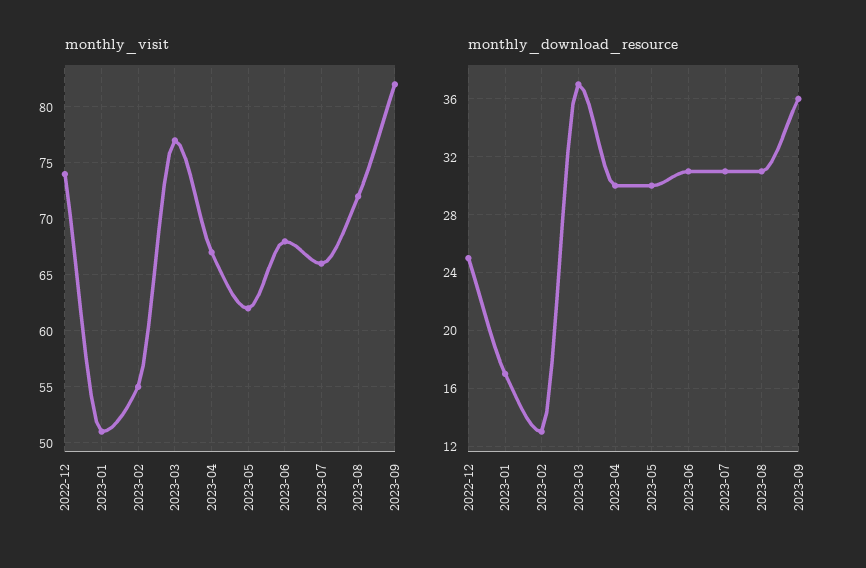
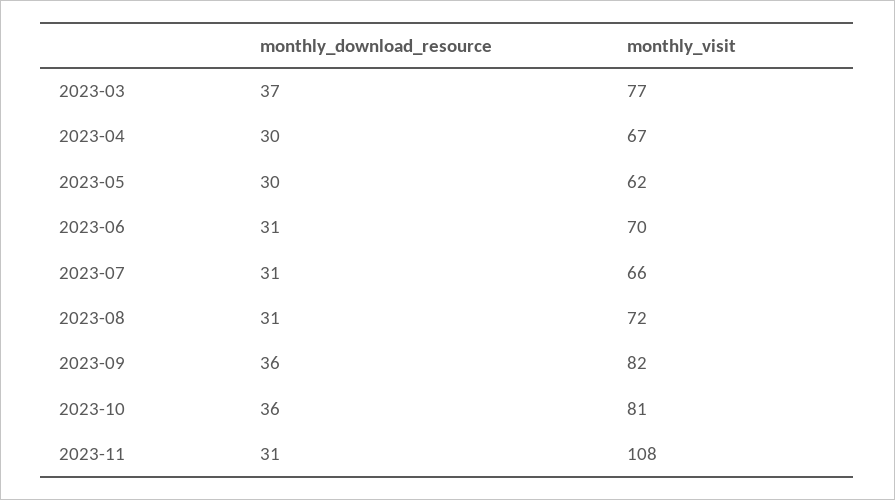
monthly_visit, 2022-12: 74 -> none
monthly_visit, 2023-01: 51 -> none
monthly_visit, 2023-02: 55 -> none
monthly_visit, 2023-06: 68 -> 70
monthly_download_resource, 2022-12: 25 -> none
monthly_download_resource, 2023-01: 17 -> none
monthly_download_resource, 2023-02: 13 -> none
monthly_download_resource, 2023-10: none -> 36
monthly_visit, 2023-10: none -> 81
monthly_download_resource, 2023-11: none -> 31
monthly_visit, 2023-11: none -> 108

